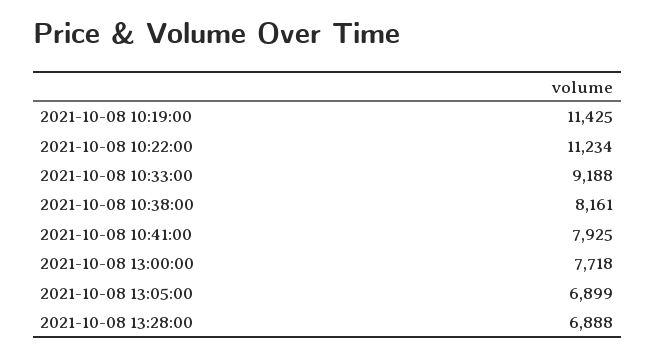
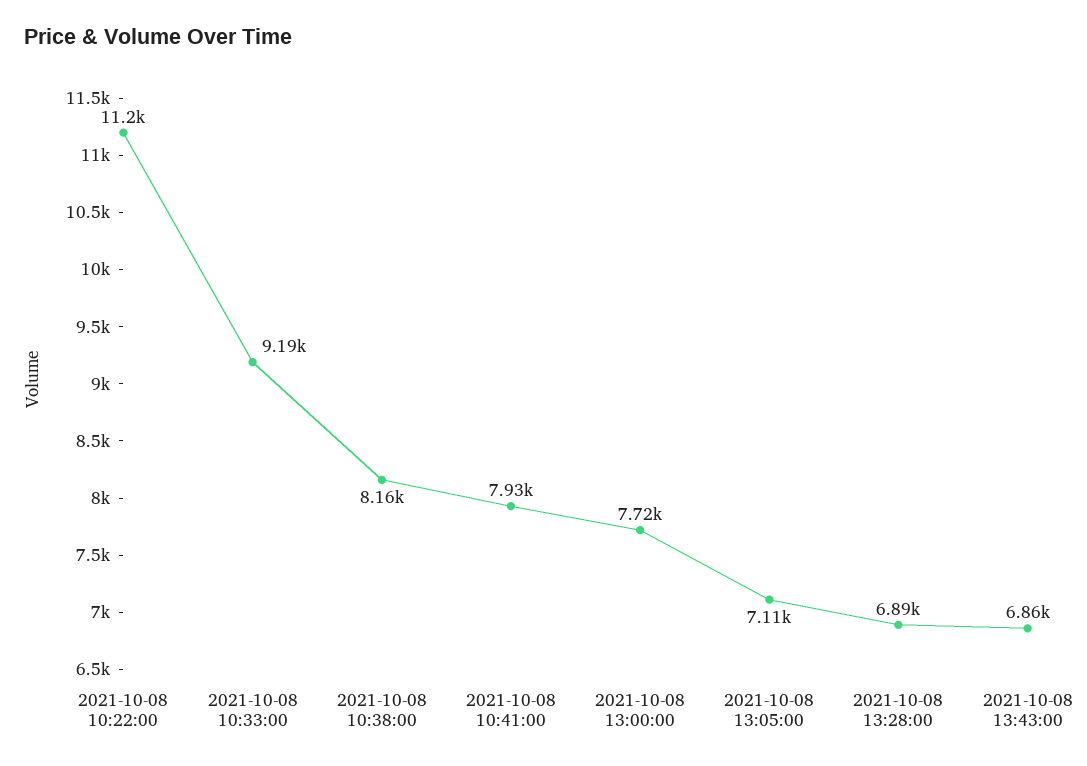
2021-10-08 10:19:00: 11425 -> none
2021-10-08 13:05:00: 6899 -> 7110
2021-10-08 13:43:00: none -> 6860

